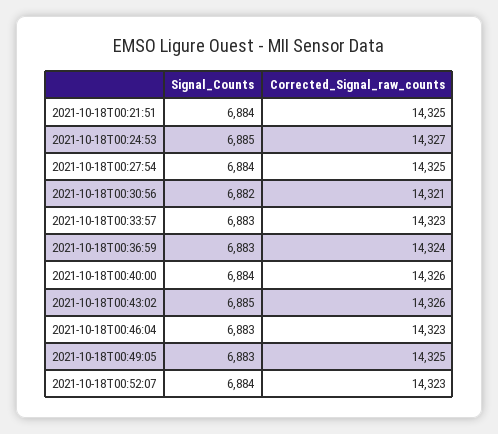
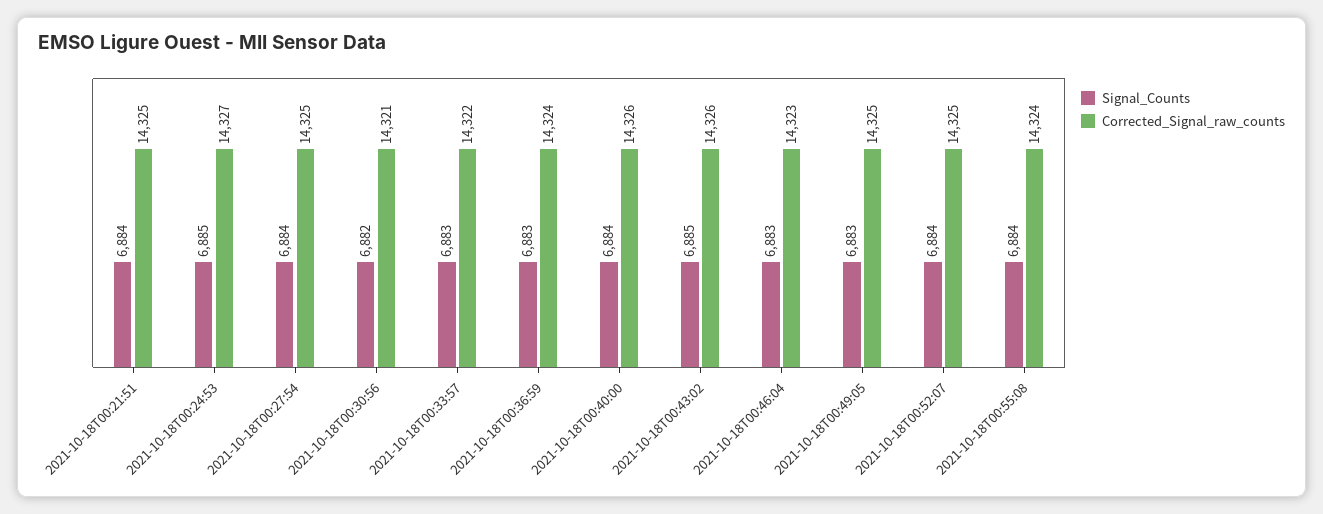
Corrected_Signal_raw_counts, 2021-10-18T00:33:57: 14323 -> 14322
Corrected_Signal_raw_counts, 2021-10-18T00:52:07: 14323 -> 14325
Signal_Counts, 2021-10-18T00:55:08: none -> 6884
Corrected_Signal_raw_counts, 2021-10-18T00:55:08: none -> 14324

